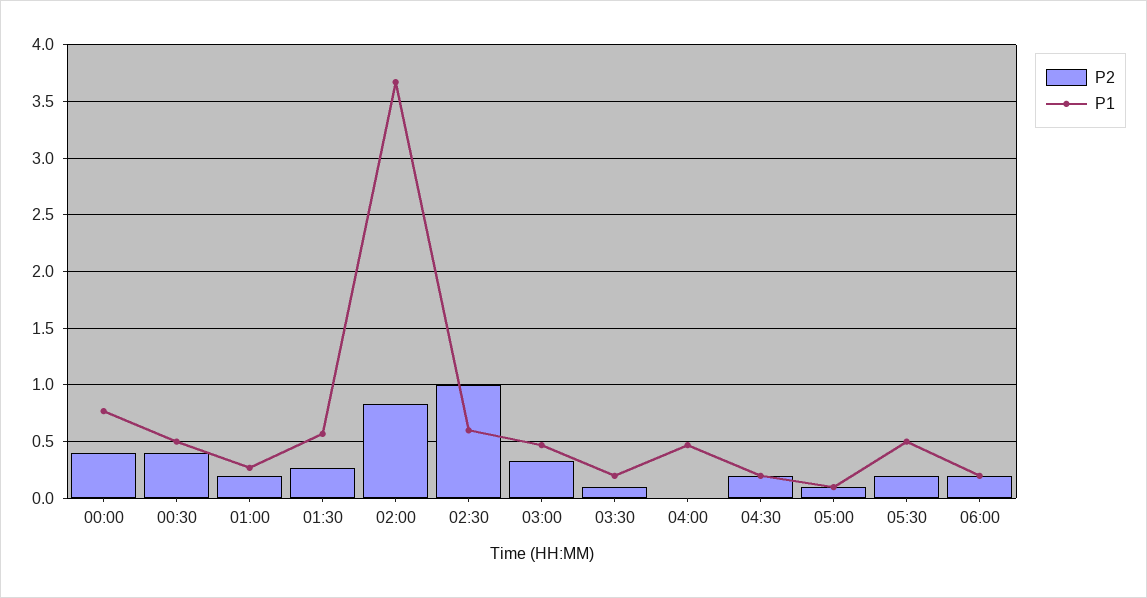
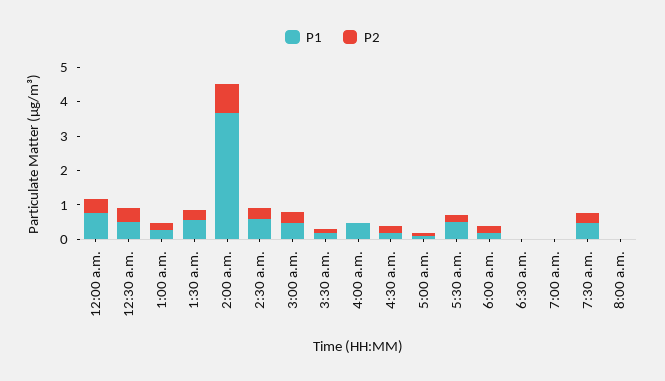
P2, 02:30: 1 -> 0.25
P1, 6:30 a.m.: none -> 0
P2, 6:30 a.m.: none -> 0
P1, 7:00 a.m.: none -> 0
P2, 7:00 a.m.: none -> 0
P1, 7:30 a.m.: none -> 0.5
P2, 7:30 a.m.: none -> 0.25
P1, 8:00 a.m.: none -> 0
P2, 8:00 a.m.: none -> 0

